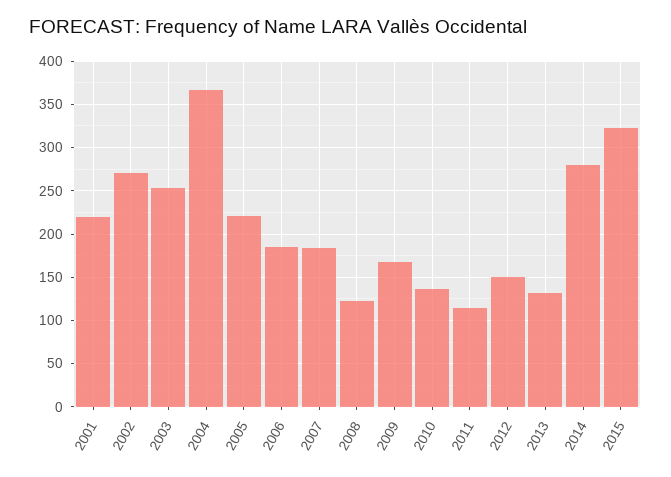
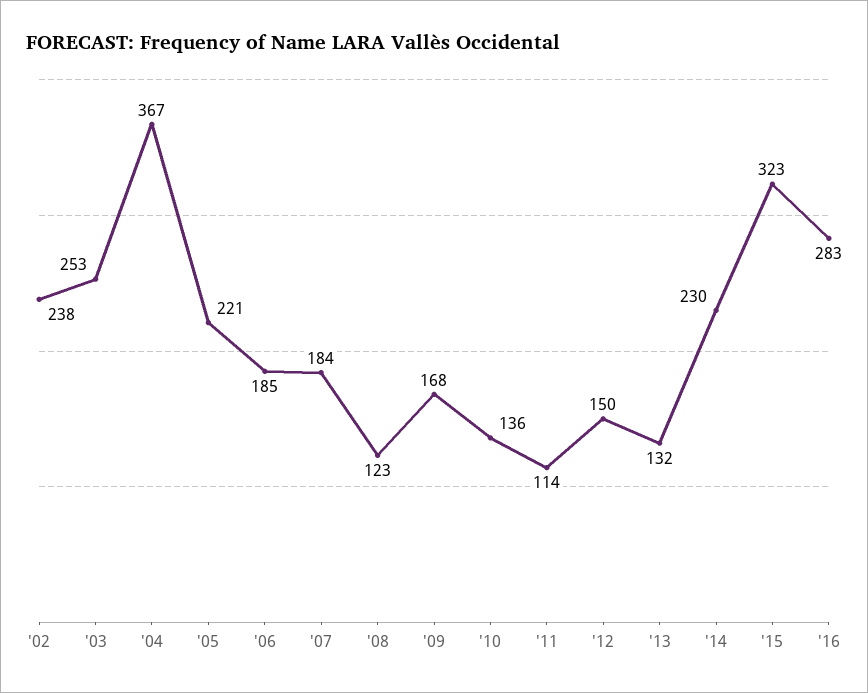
2001: 220 -> none
2002: 270 -> 238
2014: 280 -> 230
'16: none -> 283

